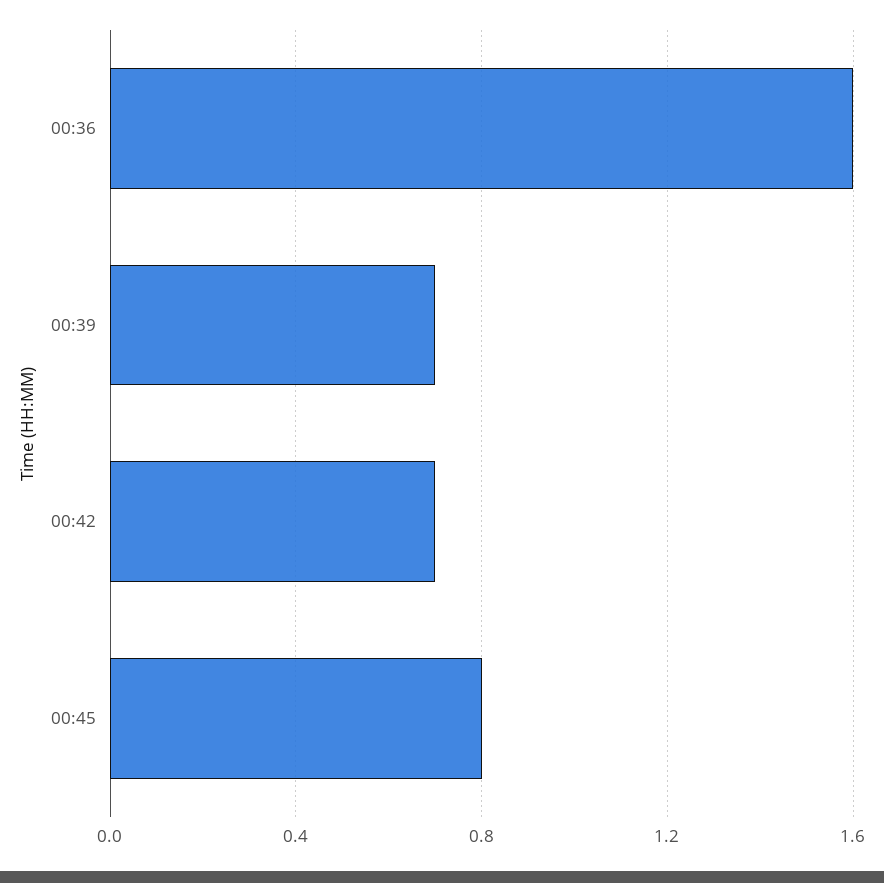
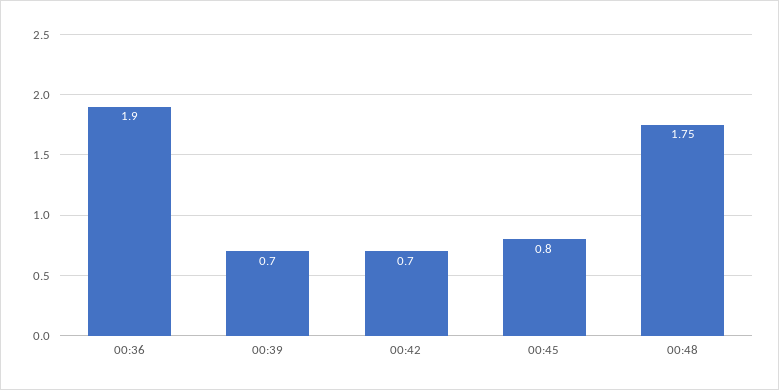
00:36: 1.6 -> 1.9
00:48: none -> 1.75

